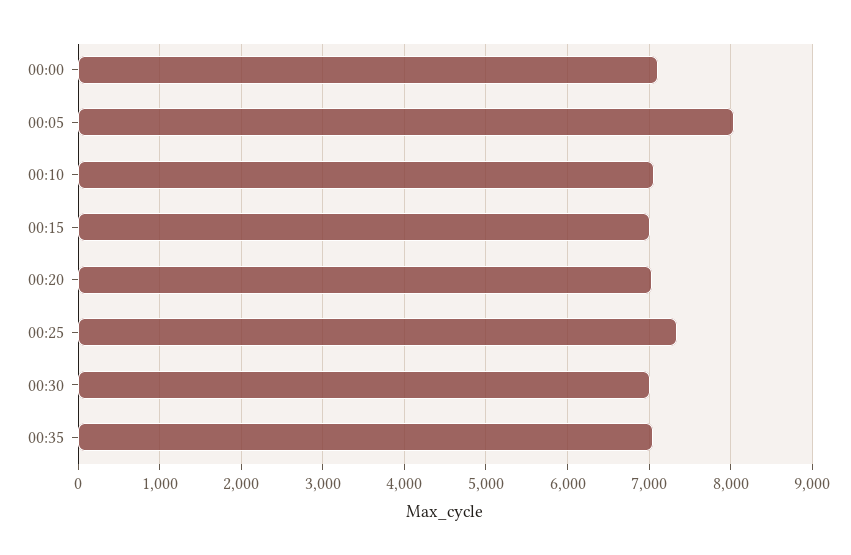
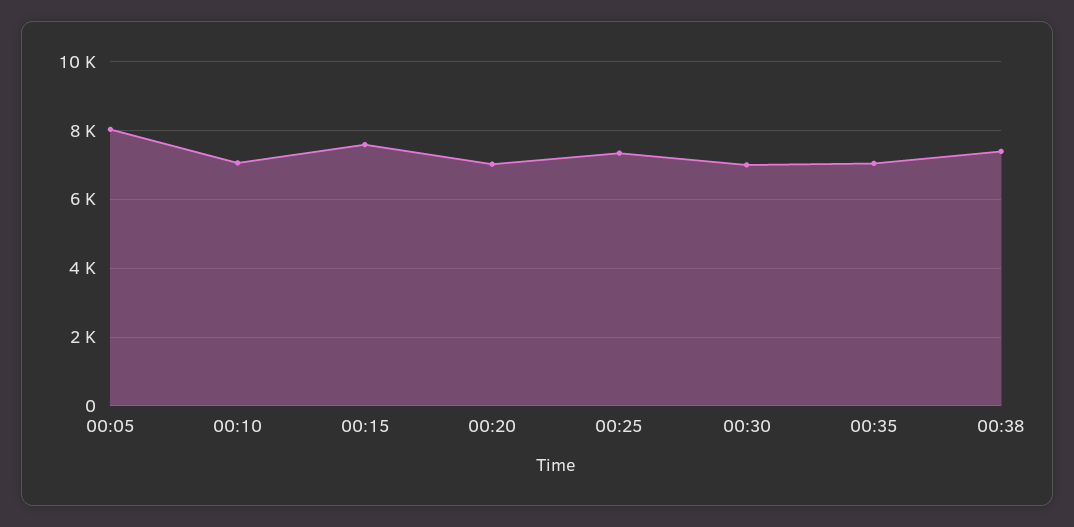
00:00: 7100 -> none
00:15: 7000 -> 7600
00:38: none -> 7400

